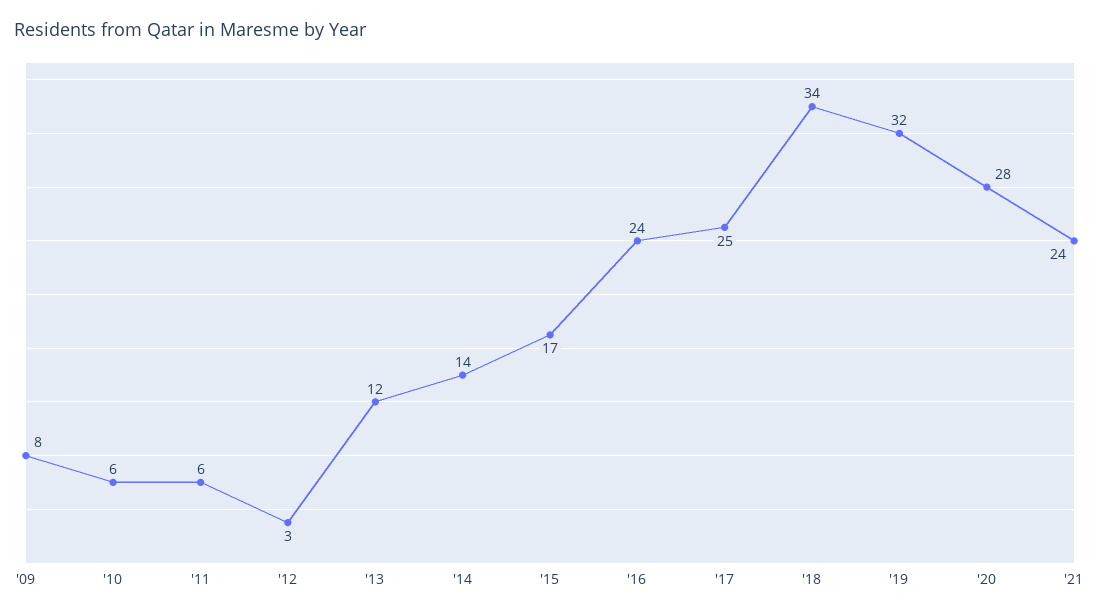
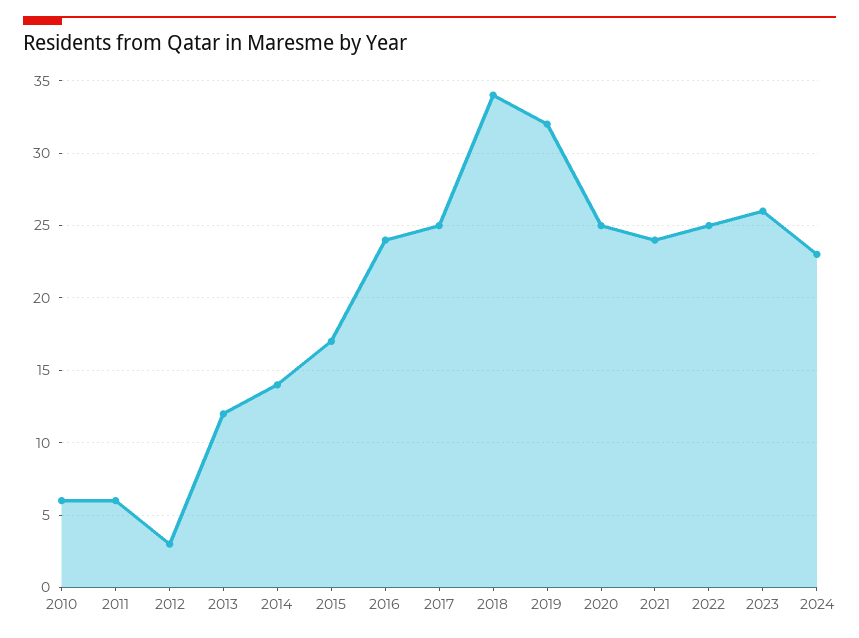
'09: 8 -> none
'20: 28 -> 25
2022: none -> 25
2023: none -> 26
2024: none -> 23

